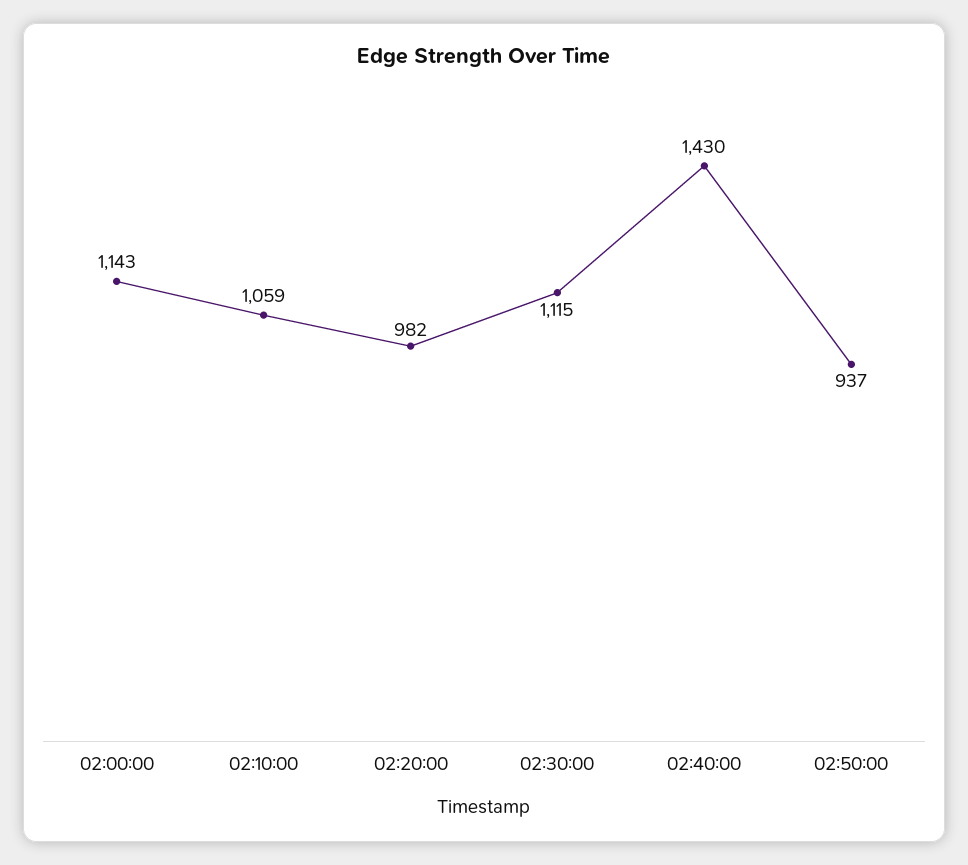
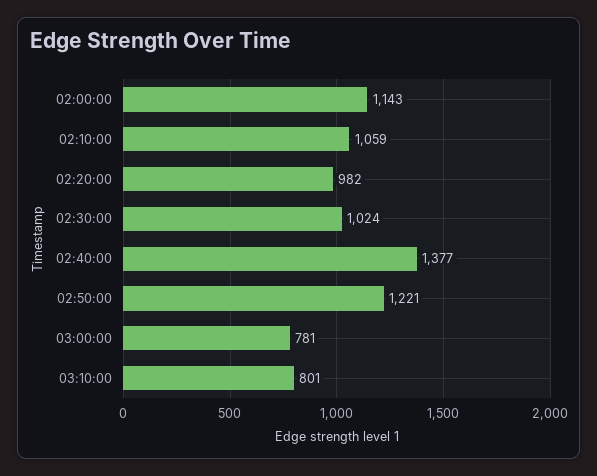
02:30:00: 1115 -> 1024
02:40:00: 1430 -> 1377
02:50:00: 937 -> 1221
03:00:00: none -> 781
03:10:00: none -> 801

